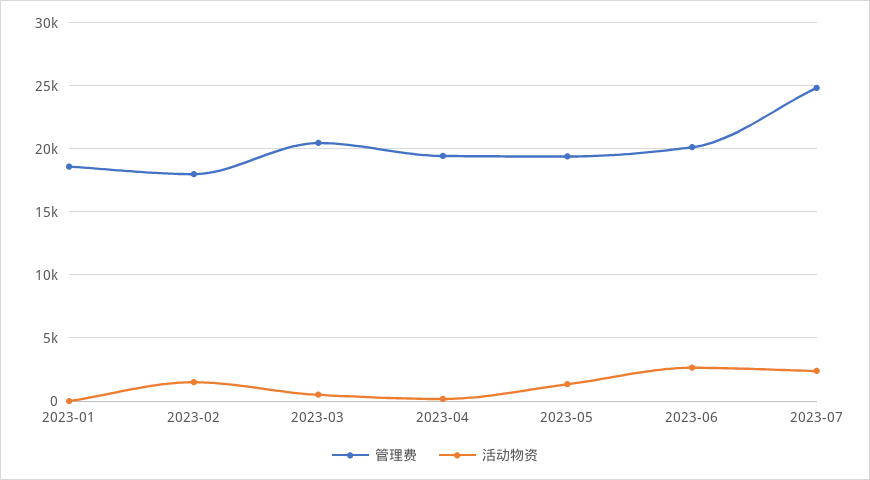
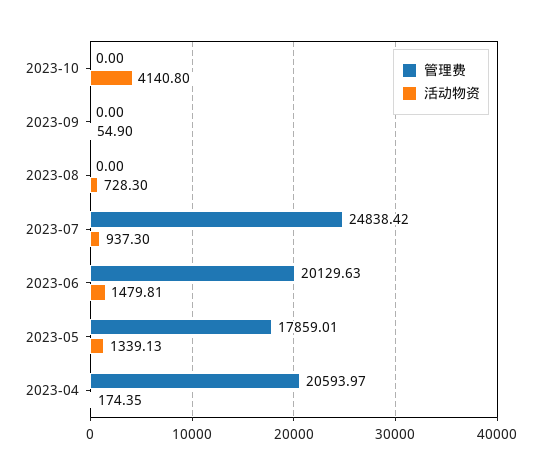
管理费, 2023-01: 18500 -> none
活动物资, 2023-01: 0 -> none
管理费, 2023-02: 18000 -> none
活动物资, 2023-02: 1500 -> none
管理费, 2023-03: 20500 -> none
活动物资, 2023-03: 500 -> none
管理费, 2023-04: 19500 -> 20593.97
管理费, 2023-05: 19500 -> 17859.01
活动物资, 2023-06: 2500 -> 1479.81
活动物资, 2023-07: 2500 -> 937.3
管理费, 2023-10: none -> 0
活动物资, 2023-10: none -> 4140.8
管理费, 2023-09: none -> 0
活动物资, 2023-09: none -> 54.9
管理费, 2023-08: none -> 0
活动物资, 2023-08: none -> 728.3

